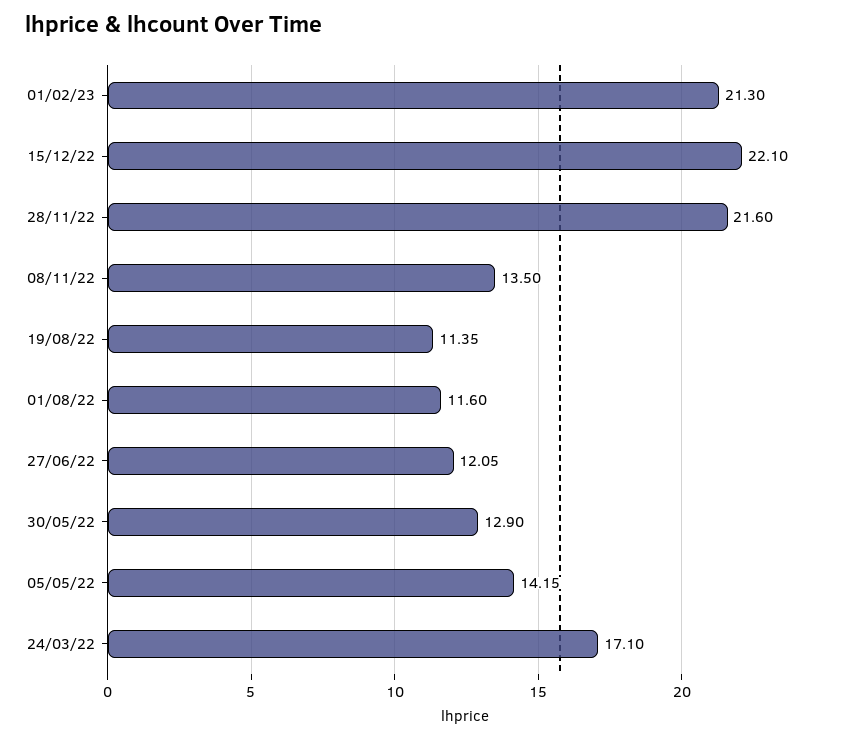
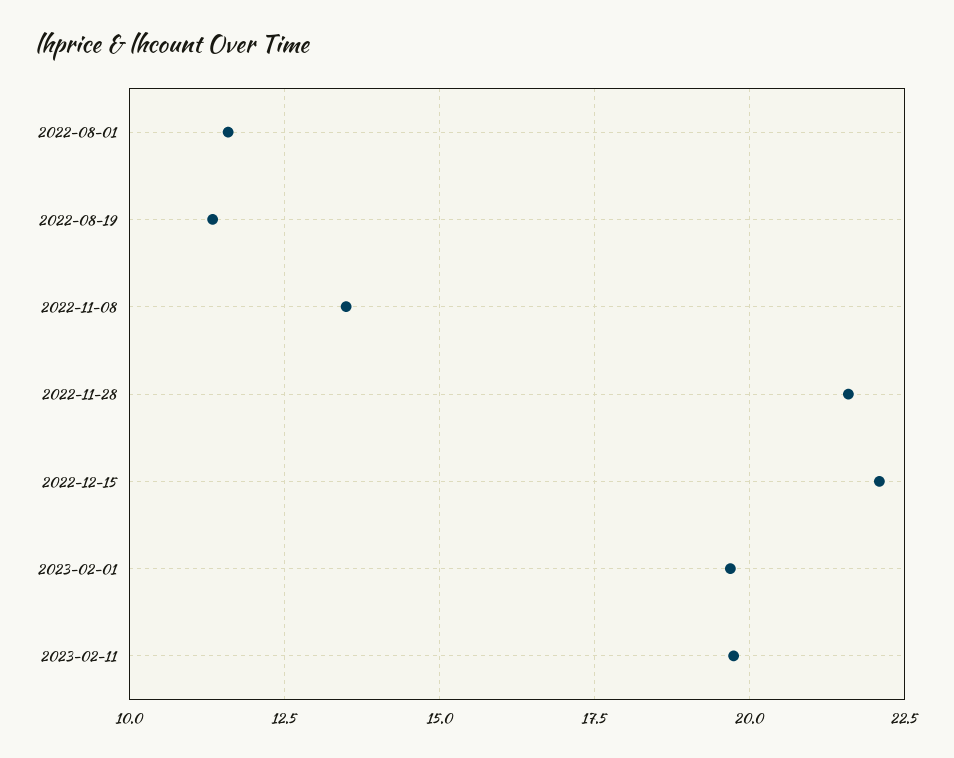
01/02/23: 21.3 -> 19.75
27/06/22: 12.05 -> none
30/05/22: 12.9 -> none
05/05/22: 14.15 -> none
24/03/22: 17.1 -> none
2023-02-11: none -> 19.75

